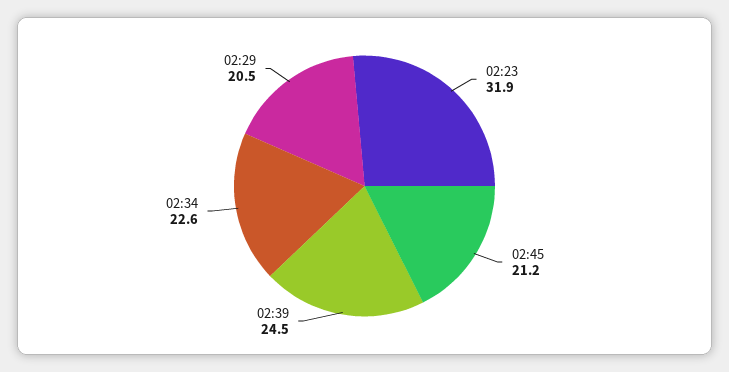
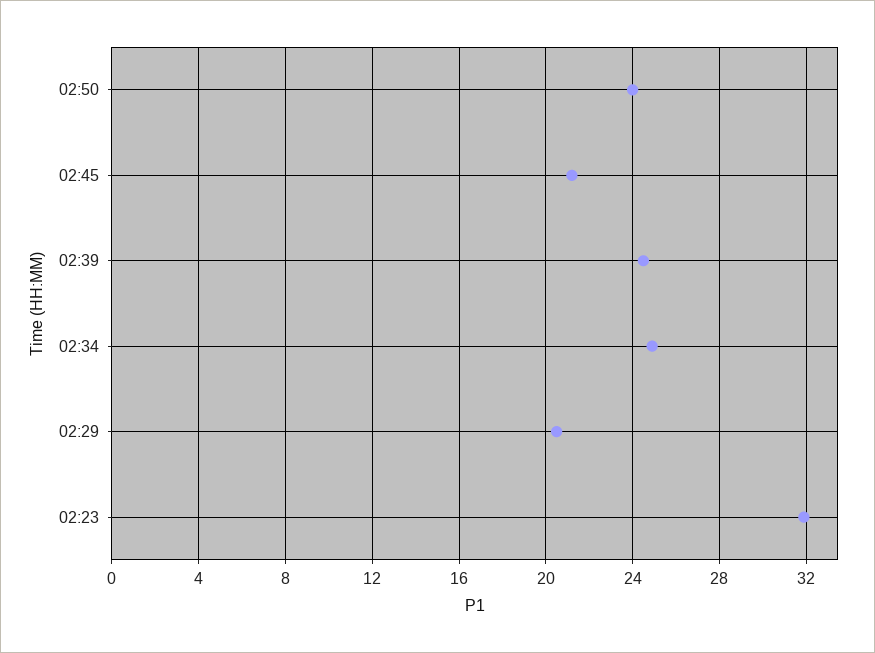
02:34: 22.6 -> 25
02:50: none -> 24

